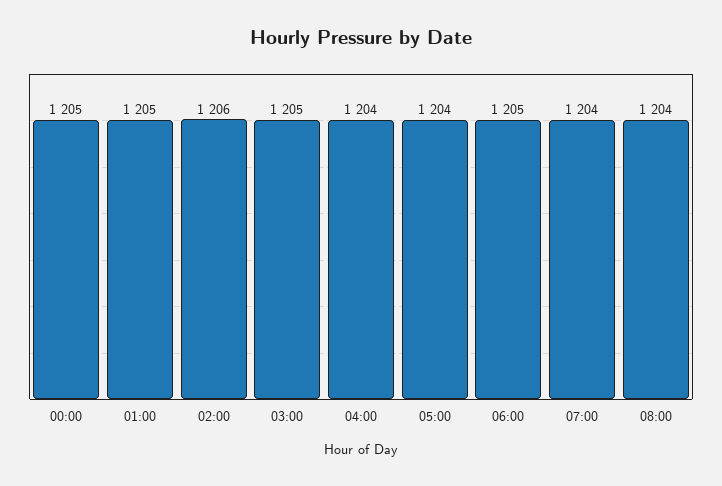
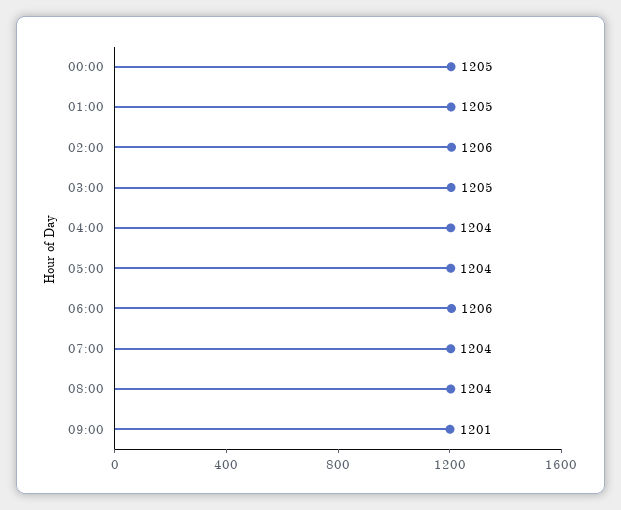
06:00: 1205 -> 1206
09:00: none -> 1201

